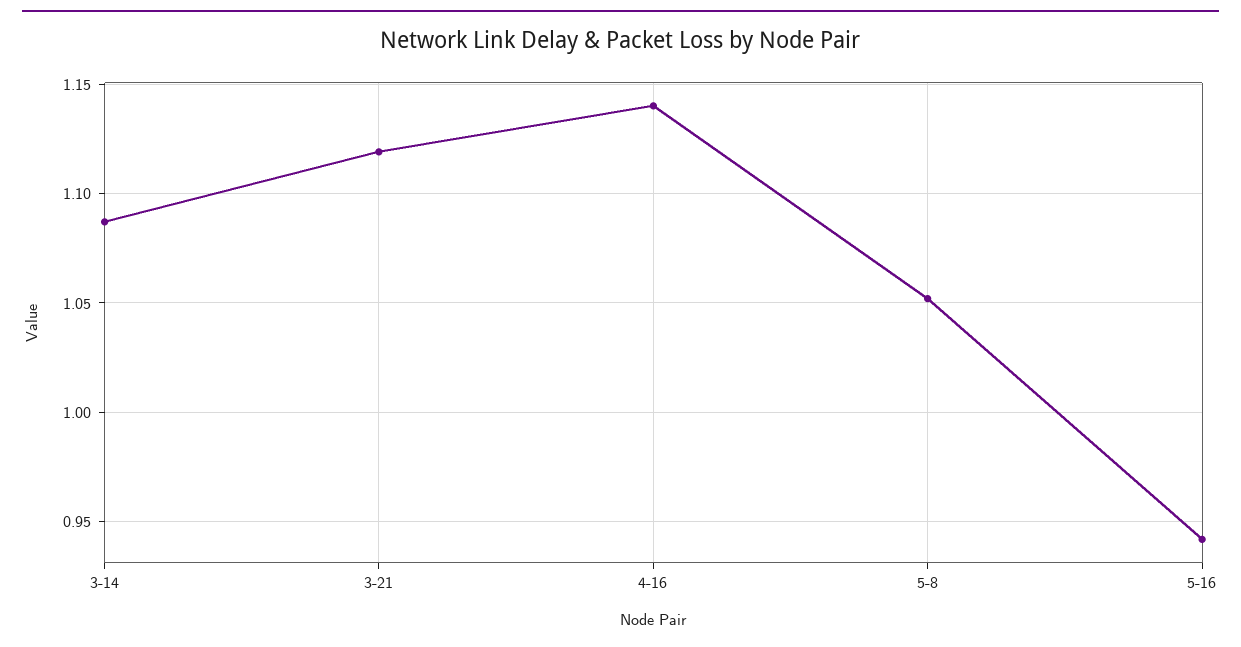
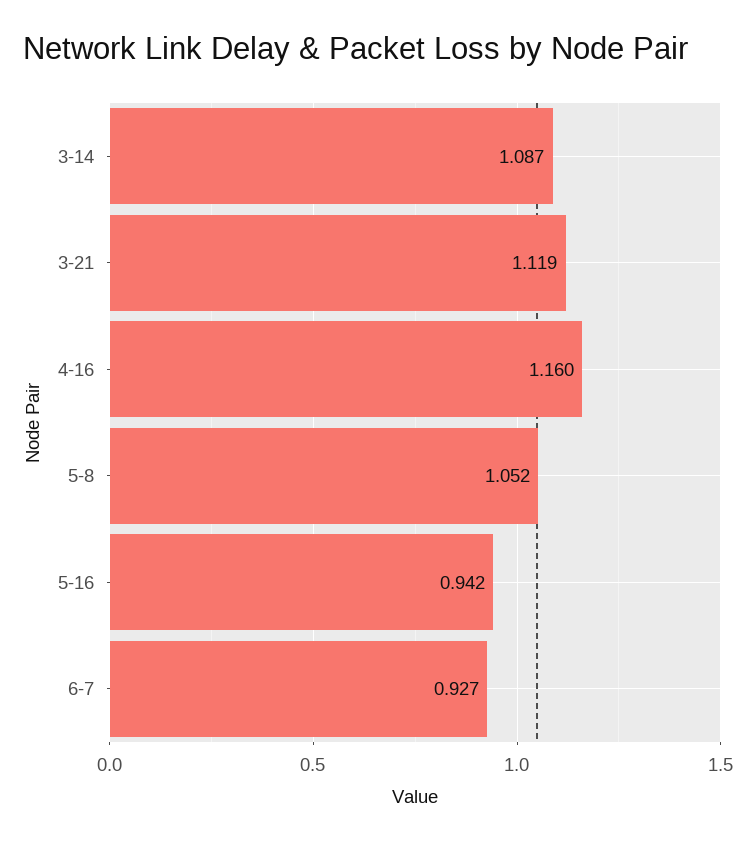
4-16: 1.14 -> 1.16
6-7: none -> 0.927

